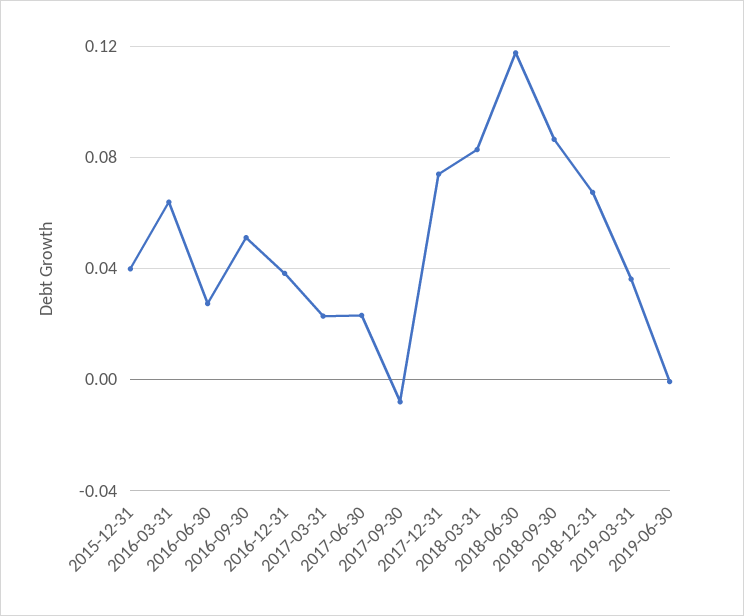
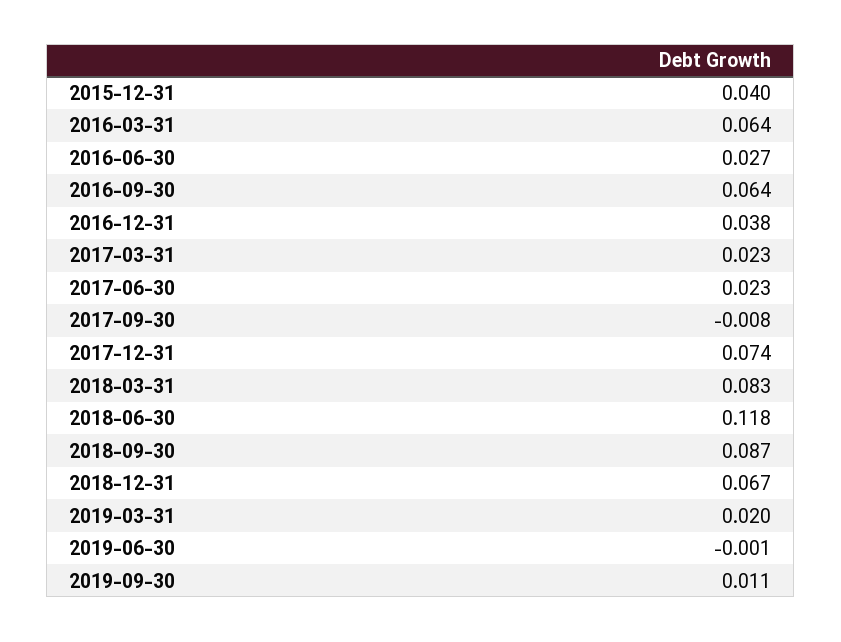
2016-09-30: 0.05 -> 0.064
2019-03-31: 0.035 -> 0.02
2019-09-30: none -> 0.011

